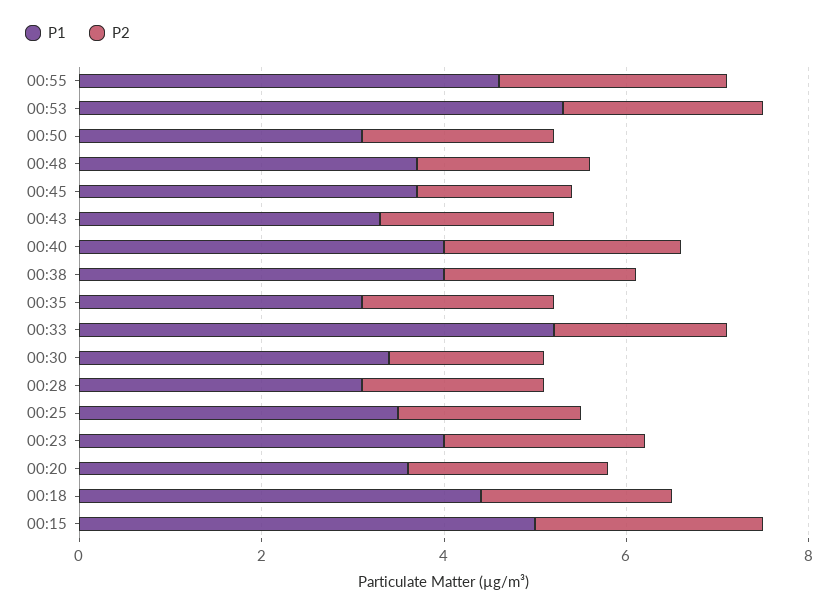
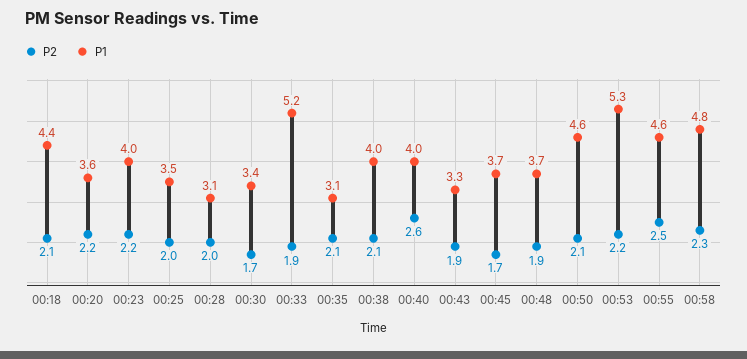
P1, 00:50: 3 -> 4.6
P1, 00:15: 5 -> none
P2, 00:15: 2.5 -> none
P2, 00:58: none -> 2.3
P1, 00:58: none -> 4.8

